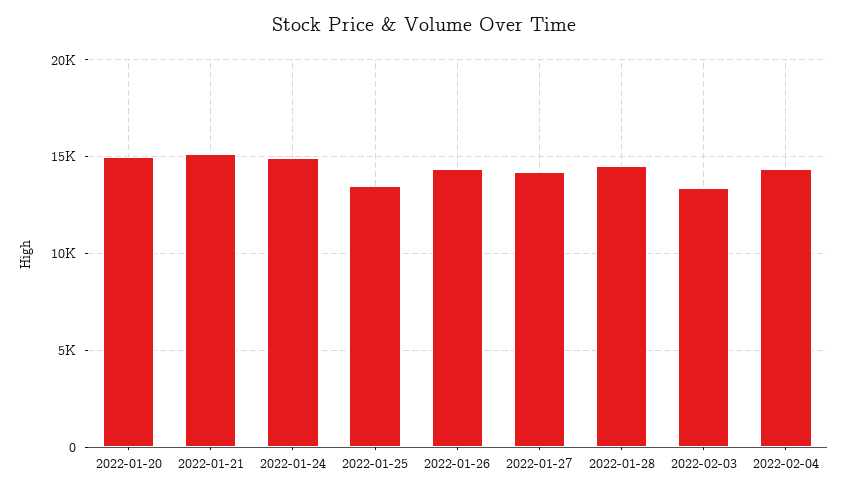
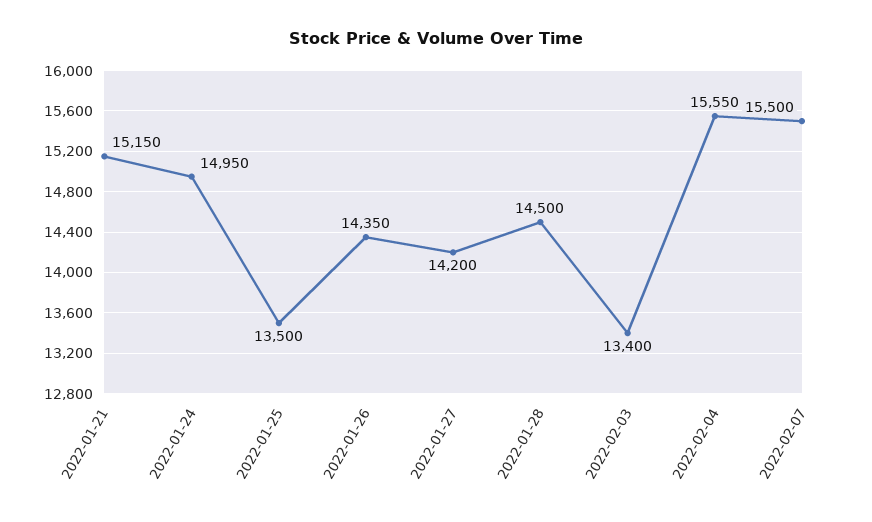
2022-01-20: 15000 -> none
2022-02-04: 14500 -> 15550
2022-02-07: none -> 15500

